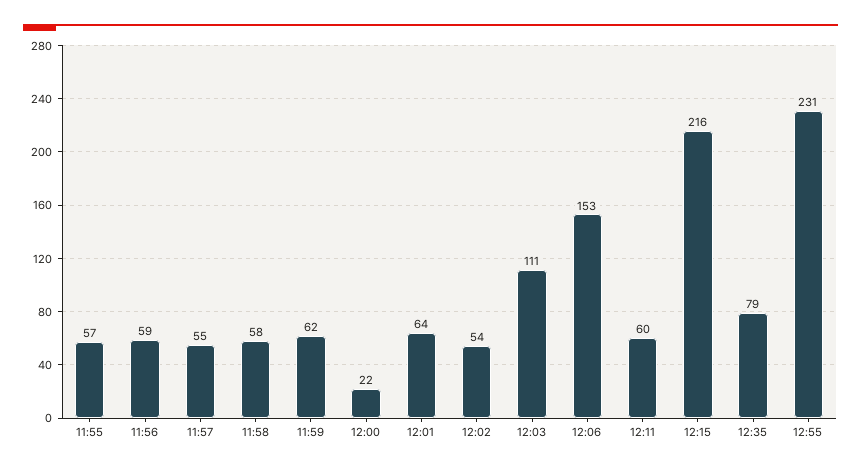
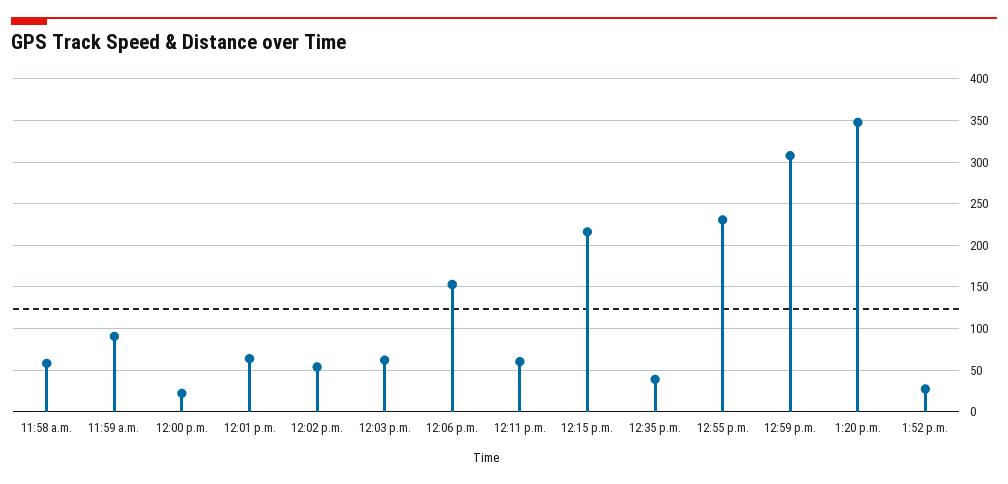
11:55: 57 -> none
11:56: 59 -> none
11:57: 55 -> none
11:59: 62 -> 90
12:03: 111 -> 60
12:35: 79 -> 40
12:59 p.m.: none -> 310
1:20 p.m.: none -> 350
1:52 p.m.: none -> 30

